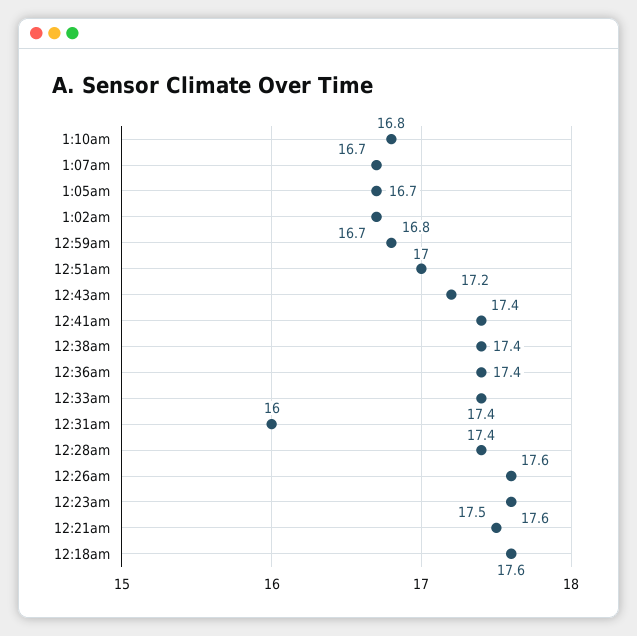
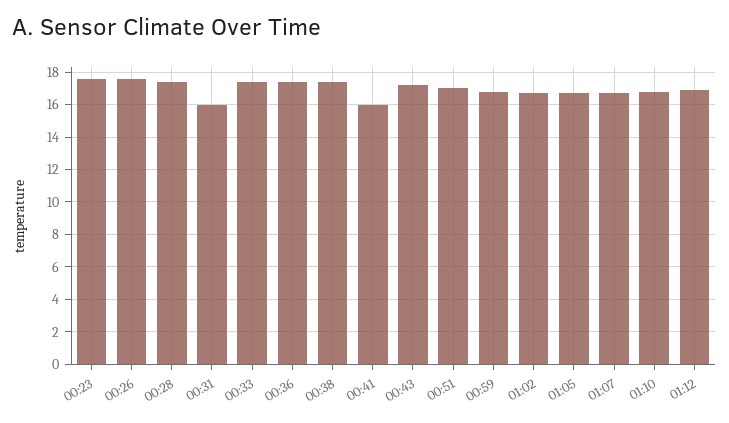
12:41am: 17.4 -> 16
12:21am: 17.5 -> none
12:18am: 17.6 -> none
01:12: none -> 17

